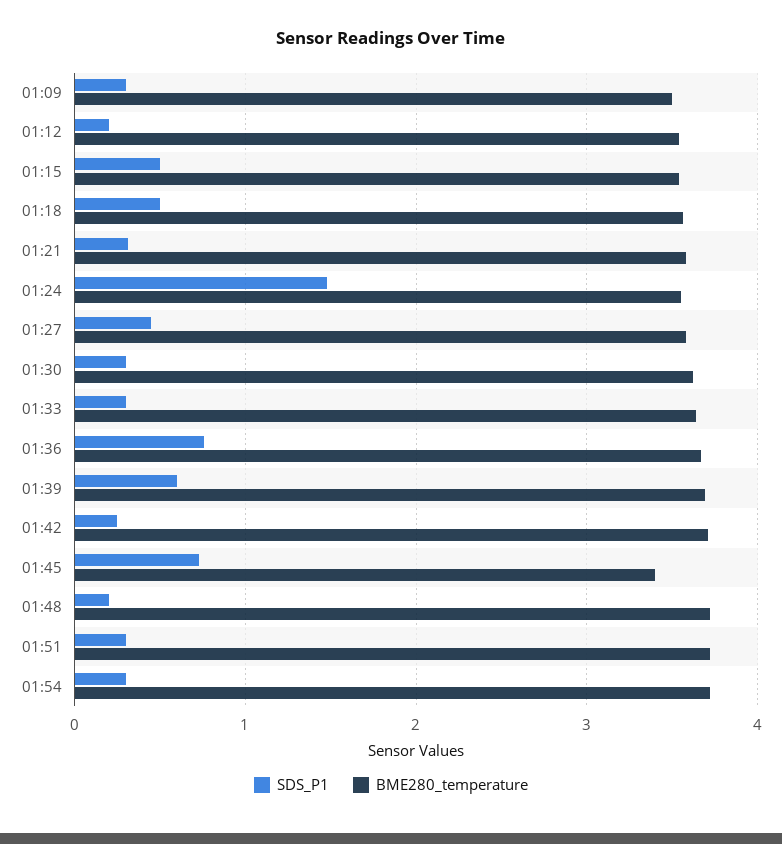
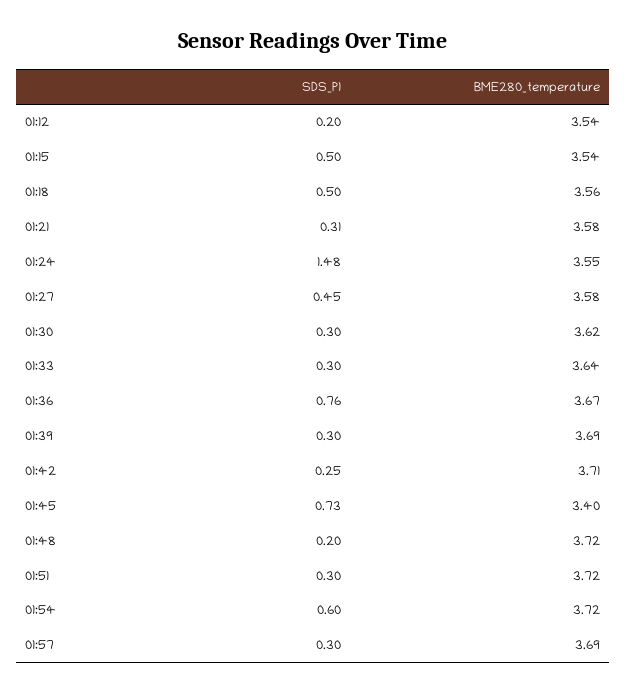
SDS_P1, 01:09: 0.3 -> none
BME280_temperature, 01:09: 3.5 -> none
SDS_P1, 01:39: 0.6 -> 0.3
SDS_P1, 01:54: 0.3 -> 0.6
SDS_P1, 01:57: none -> 0.3
BME280_temperature, 01:57: none -> 3.69

